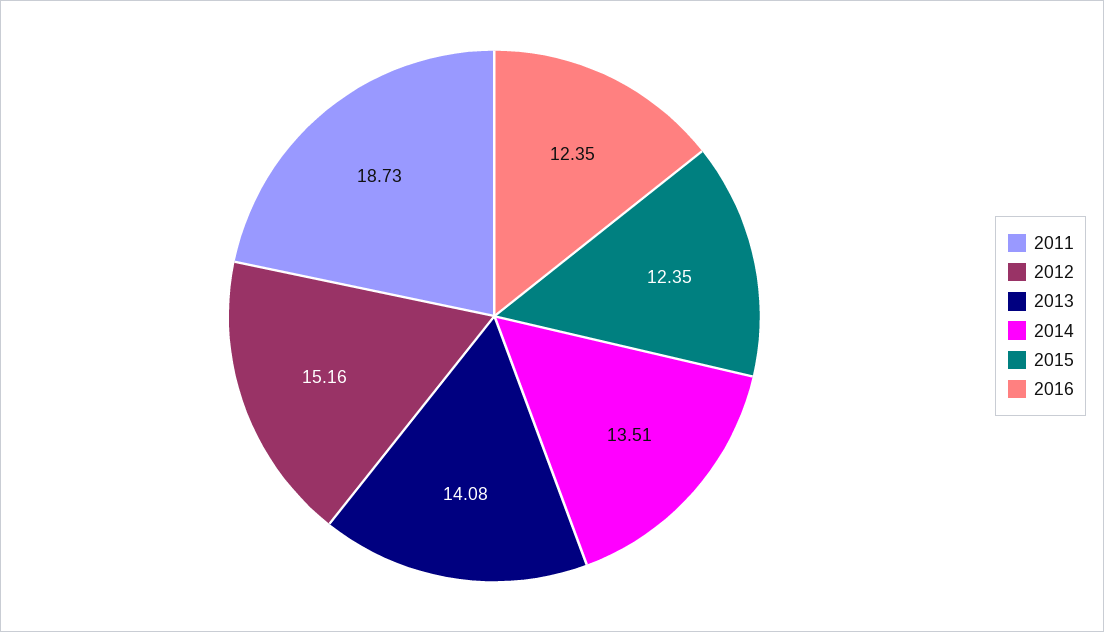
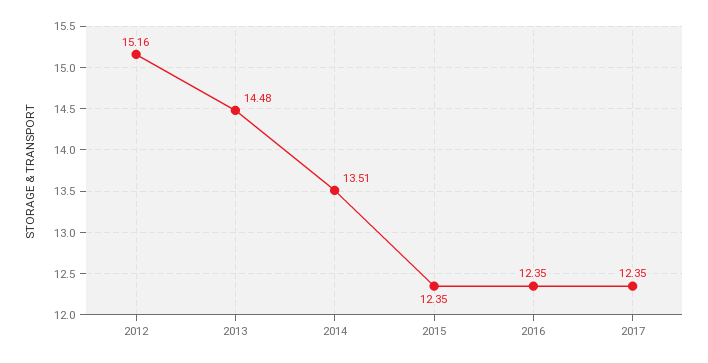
2011: 18.73 -> none
2013: 14.08 -> 14.48
2017: none -> 12.35

